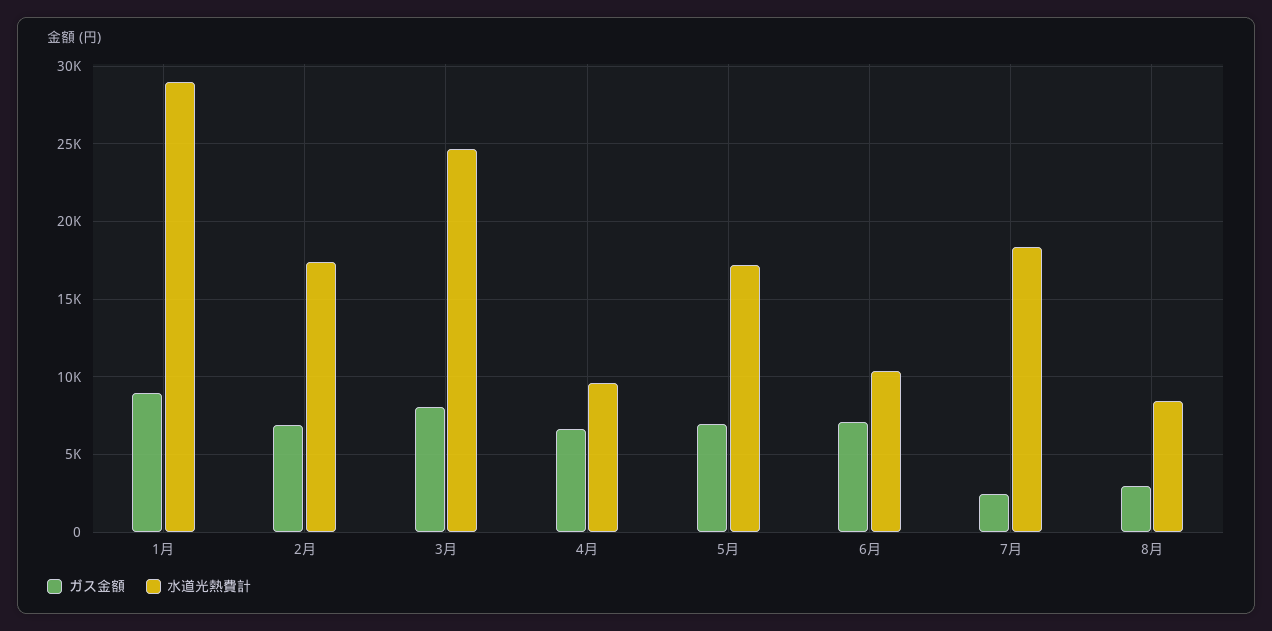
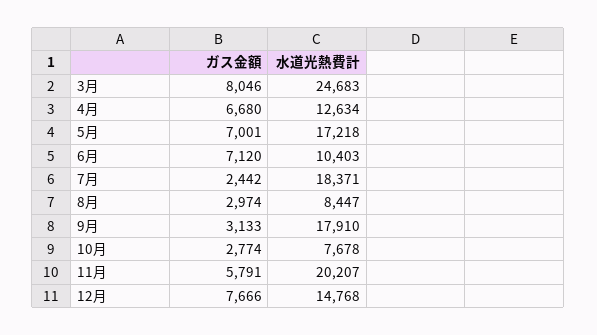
ガス金額, 1月: 9000 -> none
水道光熱費計, 1月: 29000 -> none
ガス金額, 2月: 7000 -> none
水道光熱費計, 2月: 17500 -> none
水道光熱費計, 4月: 9500 -> 12634
ガス金額, 9月: none -> 3133
水道光熱費計, 9月: none -> 17910
ガス金額, 10月: none -> 2774
水道光熱費計, 10月: none -> 7678
ガス金額, 11月: none -> 5791
水道光熱費計, 11月: none -> 20207
ガス金額, 12月: none -> 7666
水道光熱費計, 12月: none -> 14768

